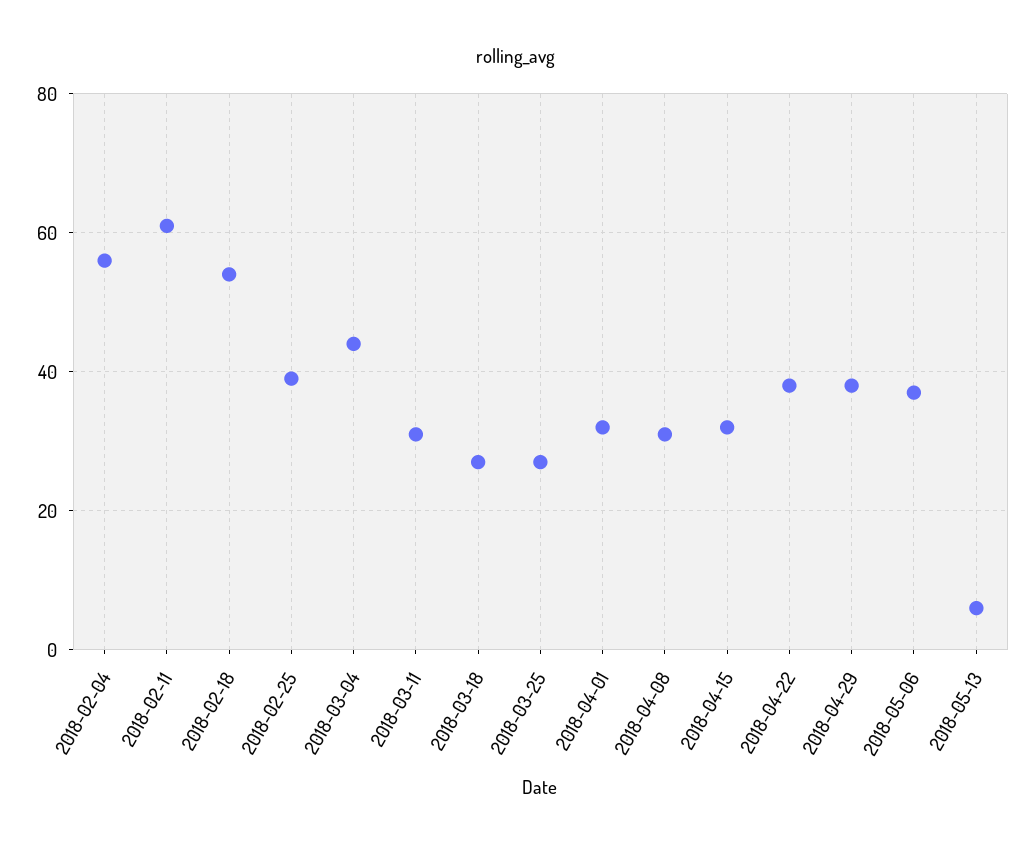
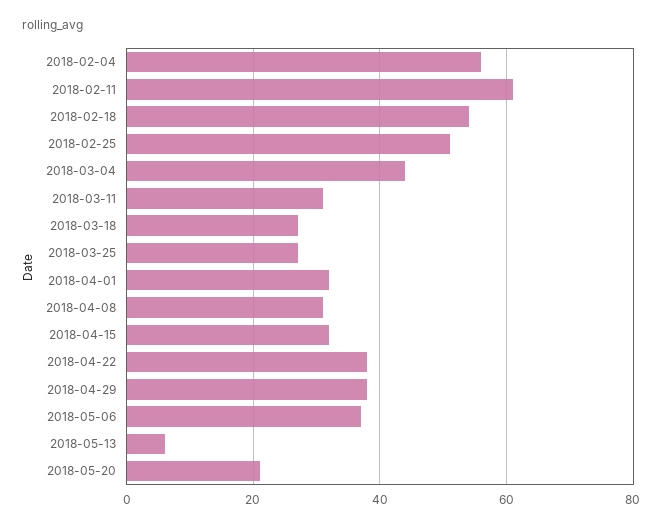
2018-02-25: 40 -> 50
2018-05-20: none -> 20

